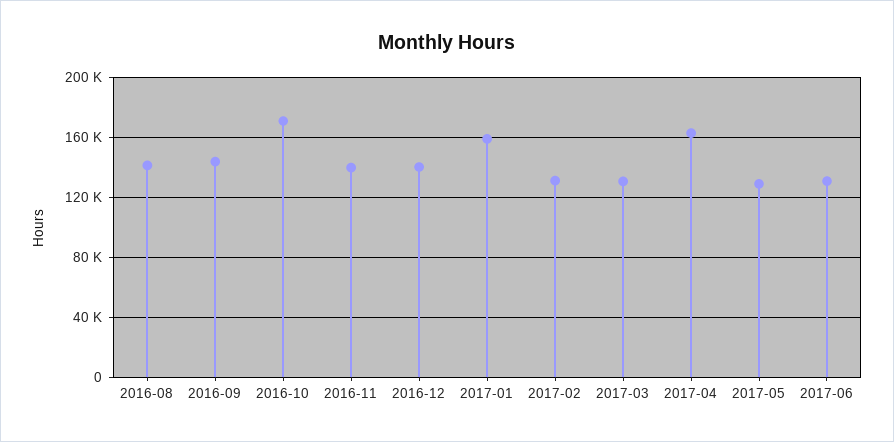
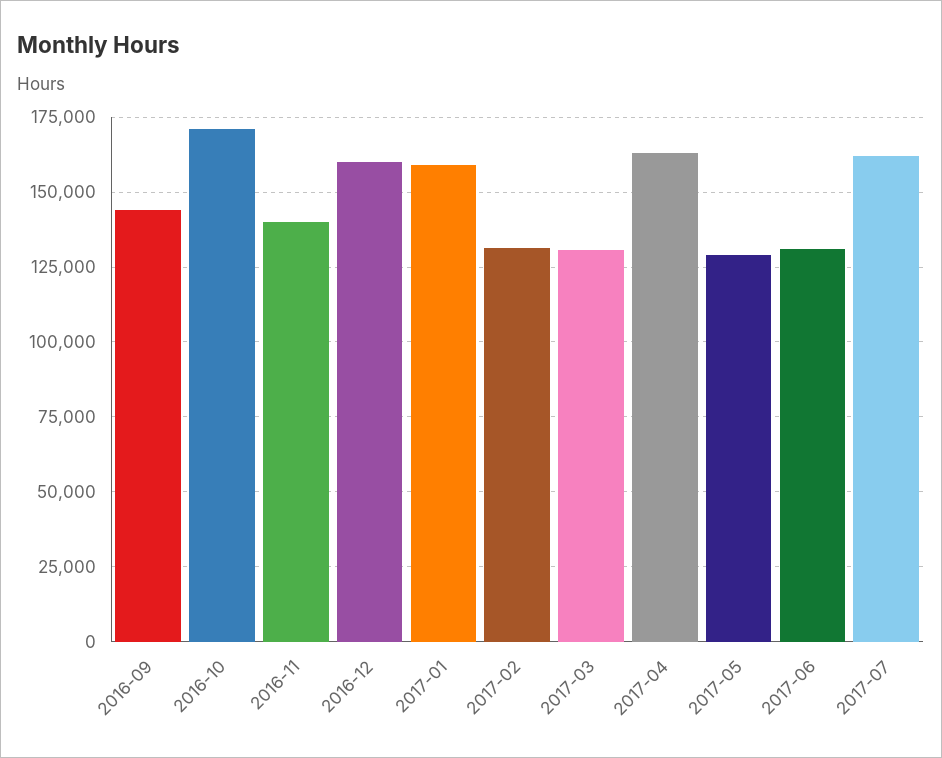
2016-08: 140000 -> none
2016-12: 140000 -> 160000
2017-07: none -> 162500

